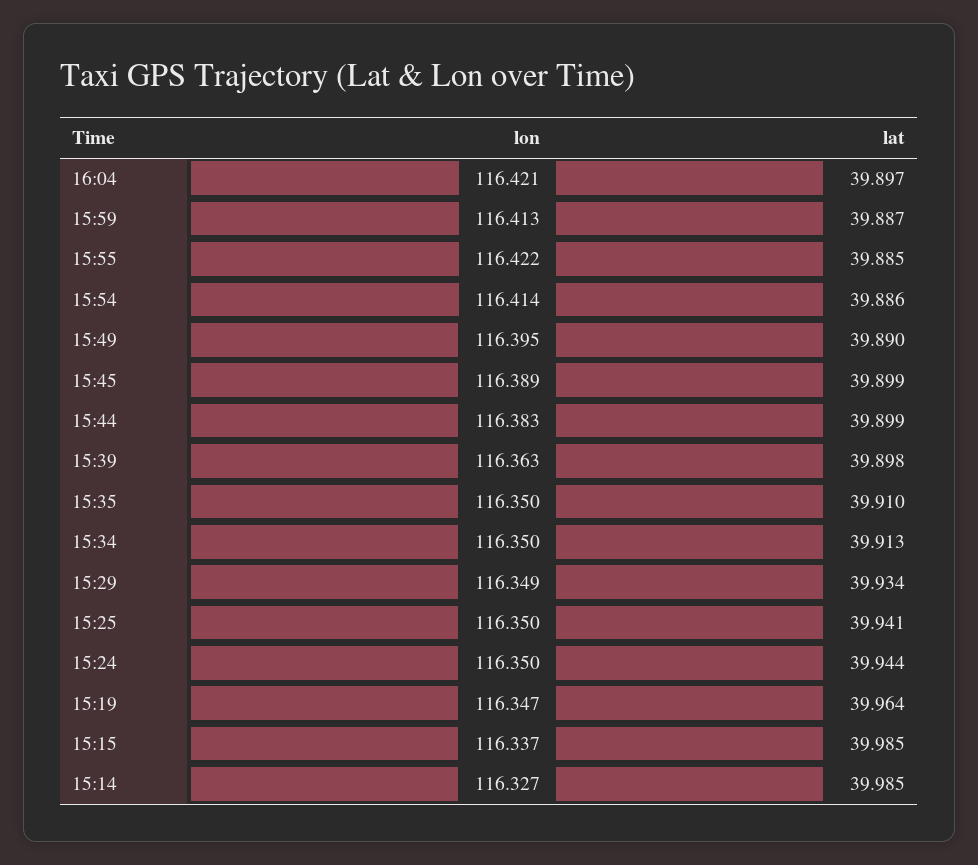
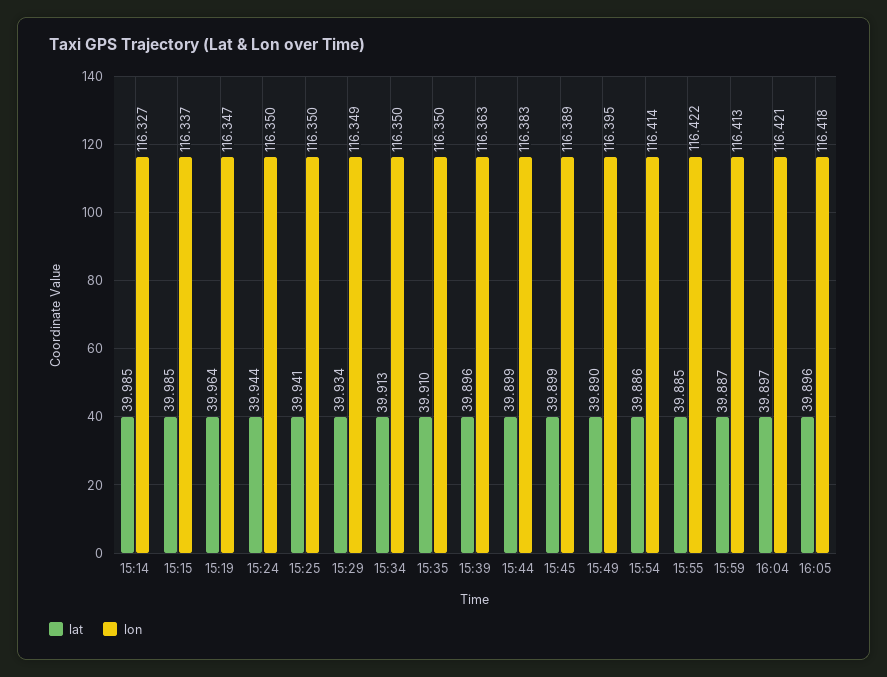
lat, 15:39: 39.898 -> 39.896
lat, 16:05: none -> 39.896
lon, 16:05: none -> 116.418

